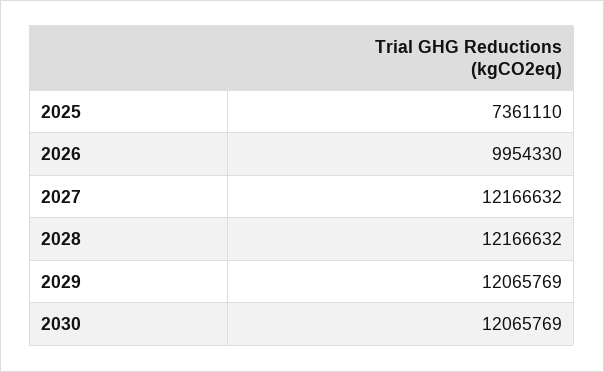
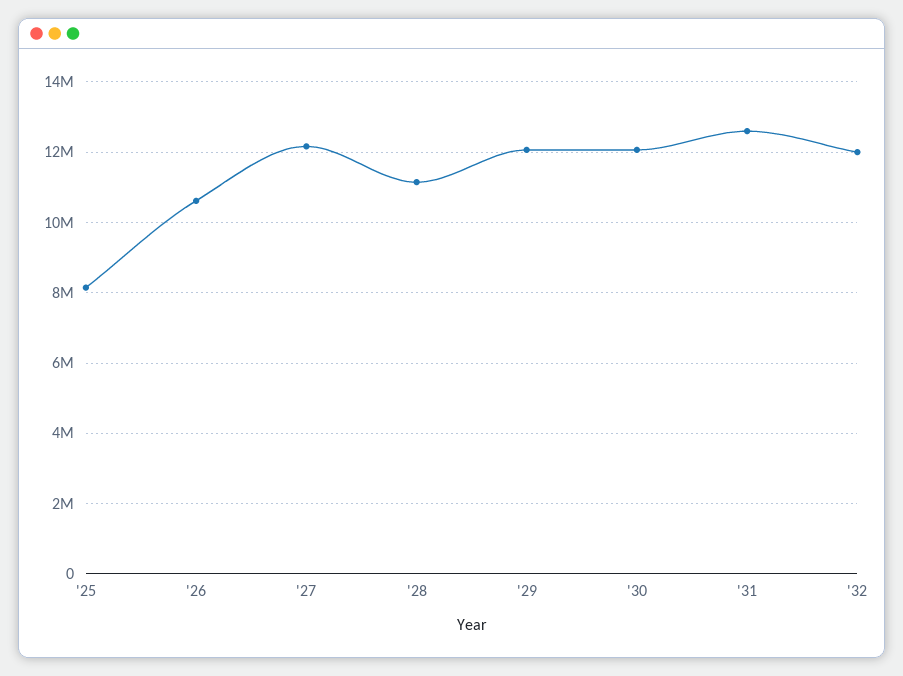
2025: 7361110 -> 8200000
2026: 9954330 -> 10600000
2028: 12166632 -> 11200000
'31: none -> 12600000
'32: none -> 12000000

